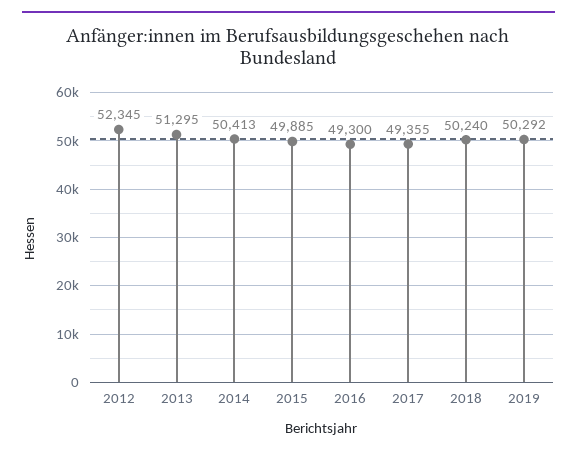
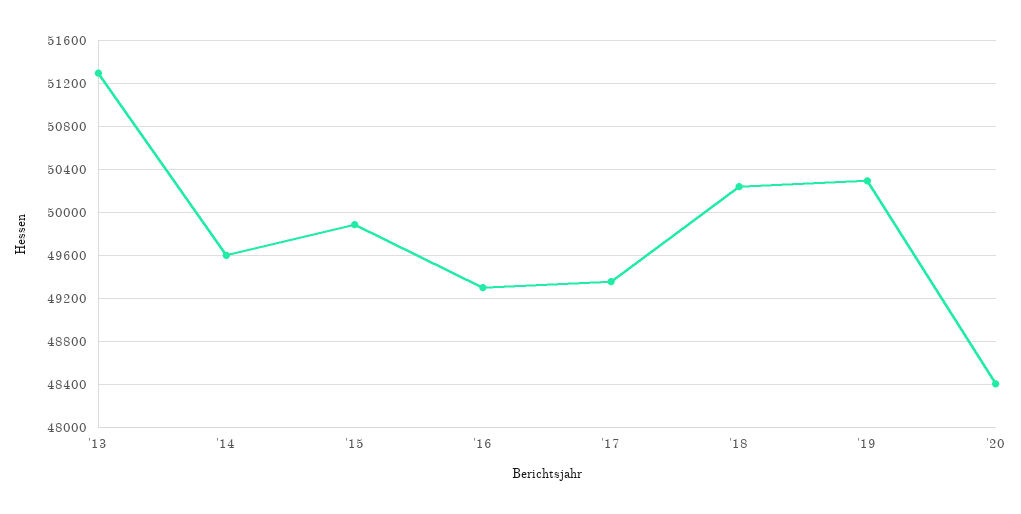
2012: 52345 -> none
2014: 50413 -> 49600
'20: none -> 48400

